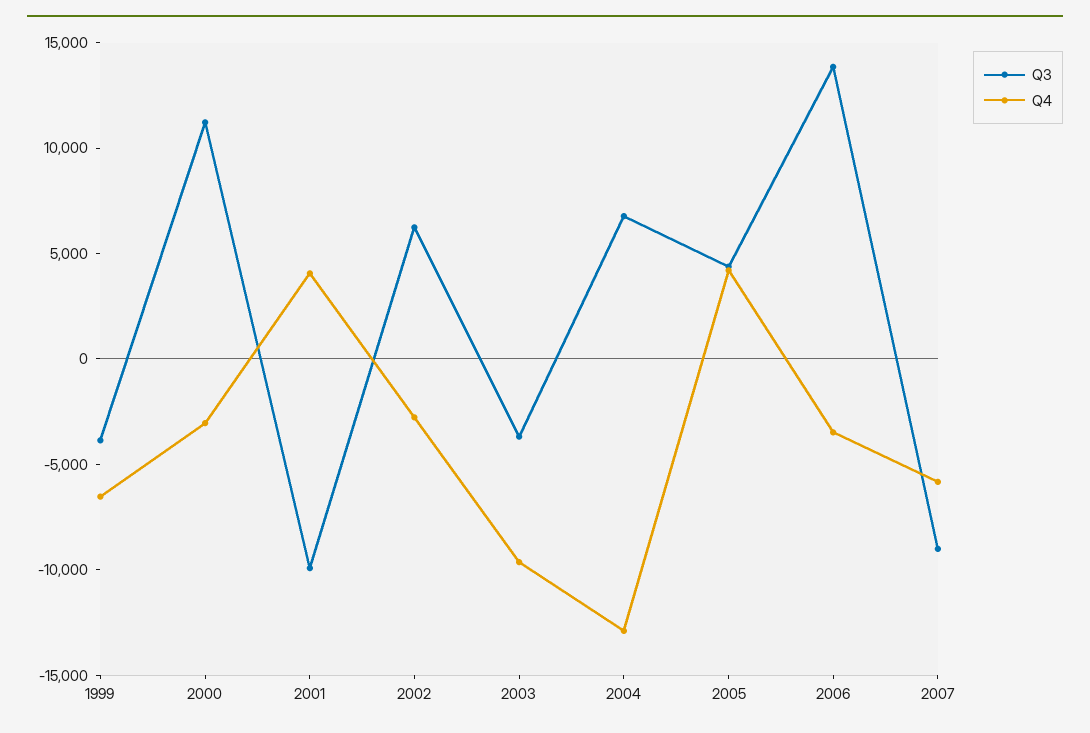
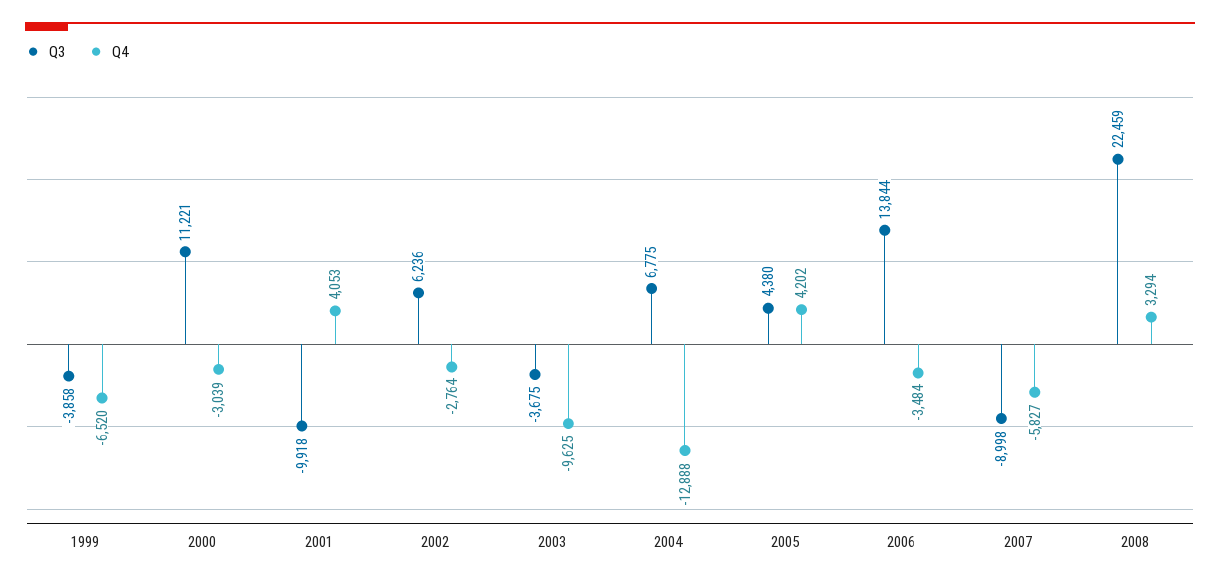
Q3, 2008: none -> 22459
Q4, 2008: none -> 3294

